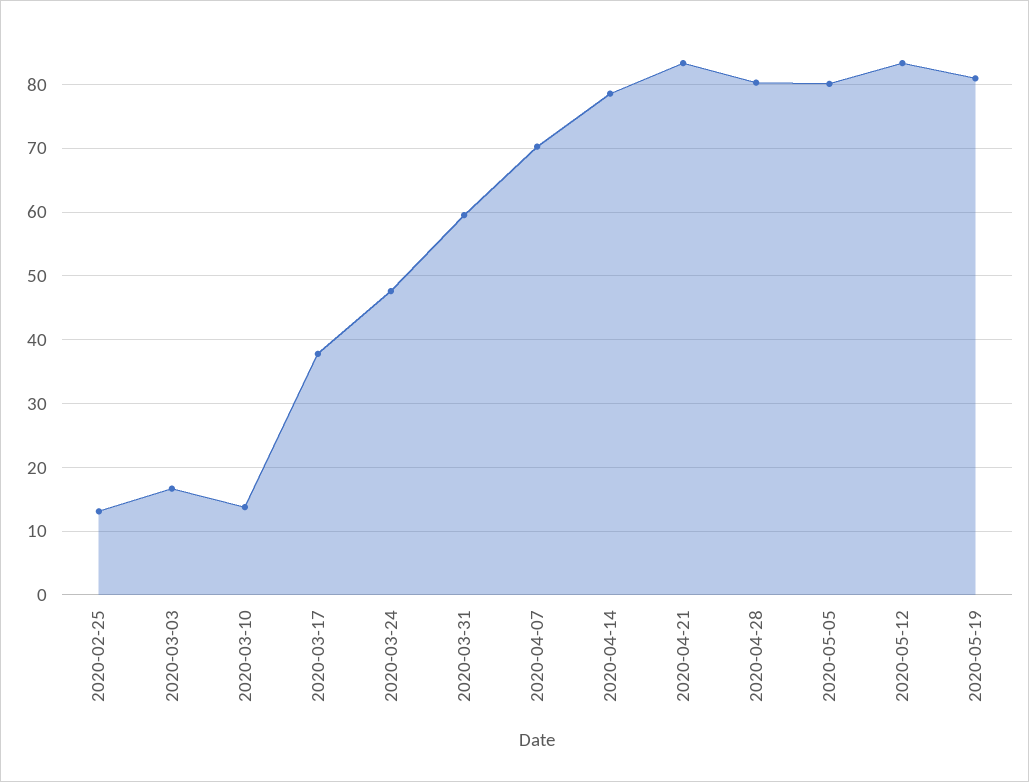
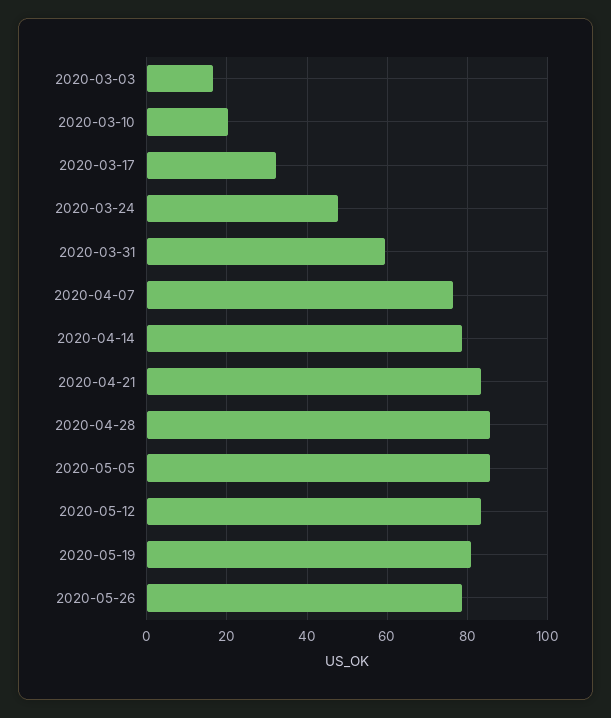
2020-02-25: 13 -> none
2020-03-10: 14 -> 20
2020-03-17: 38 -> 32
2020-04-07: 70 -> 76
2020-04-28: 80 -> 86
2020-05-05: 80 -> 86
2020-05-26: none -> 78

